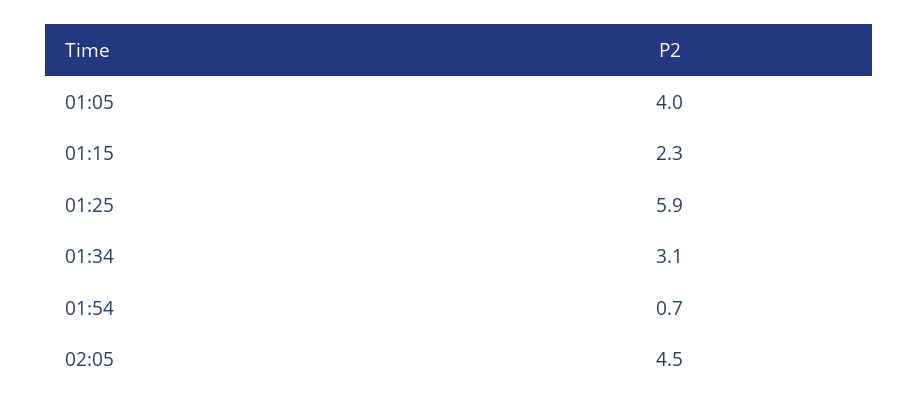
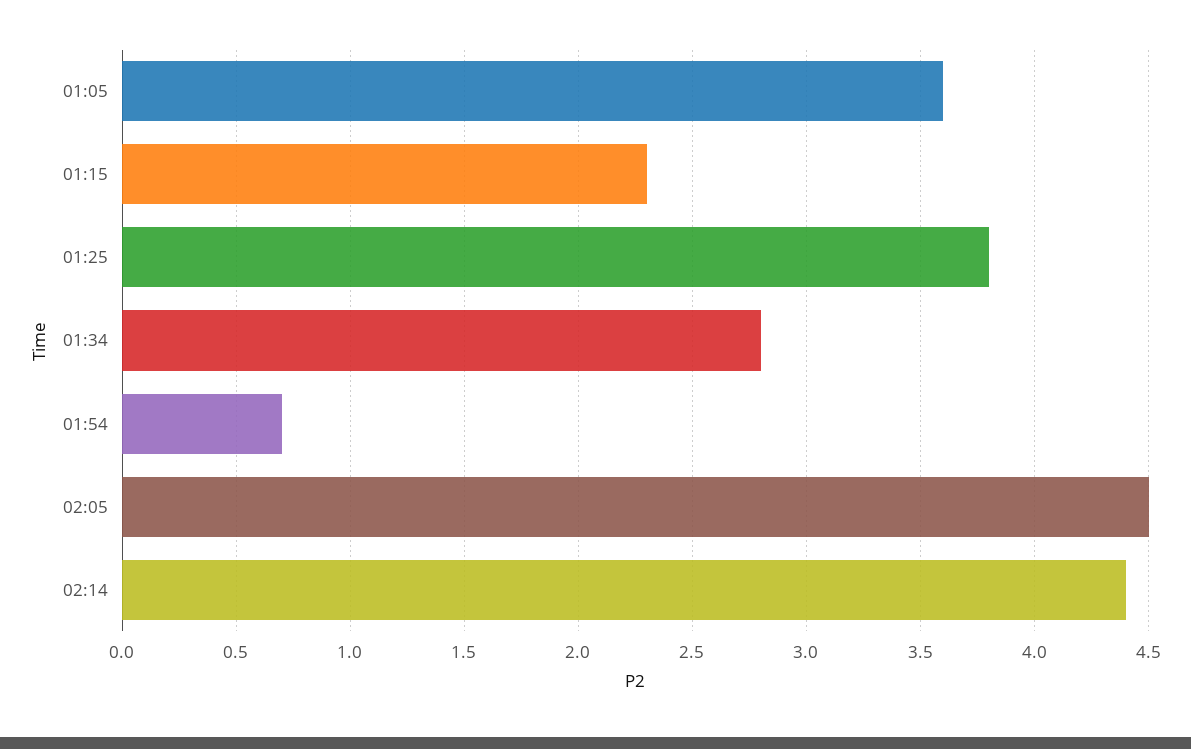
01:05: 4 -> 3.6
01:25: 5.9 -> 3.8
01:34: 3.1 -> 2.8
02:14: none -> 4.4

